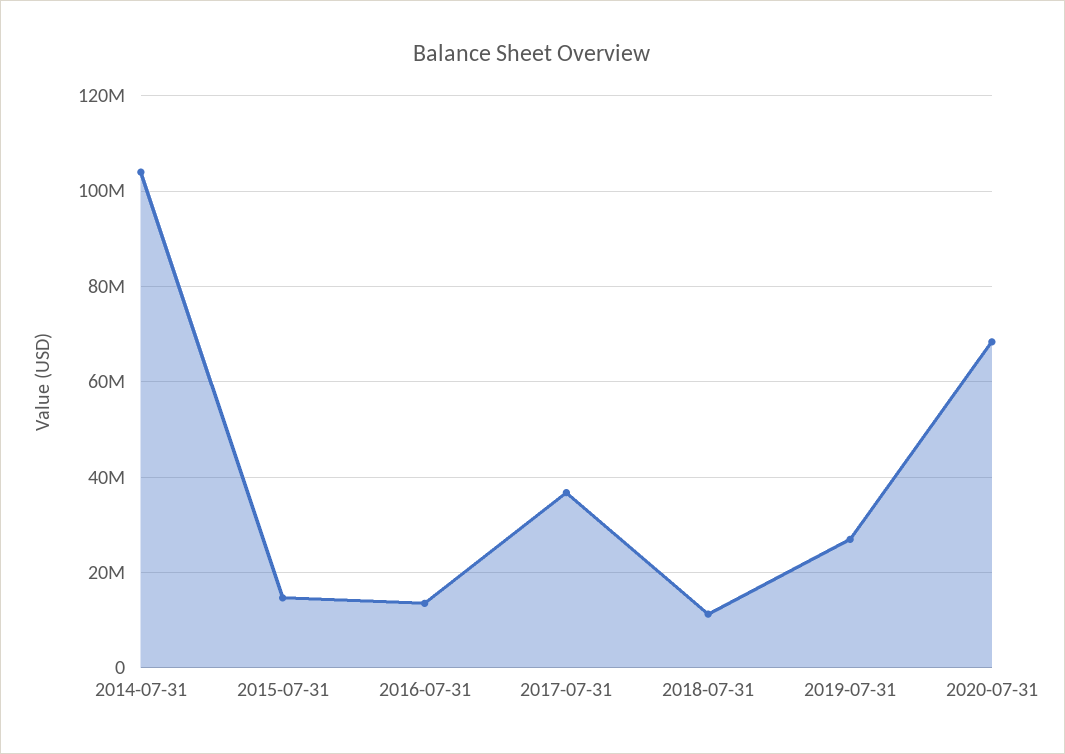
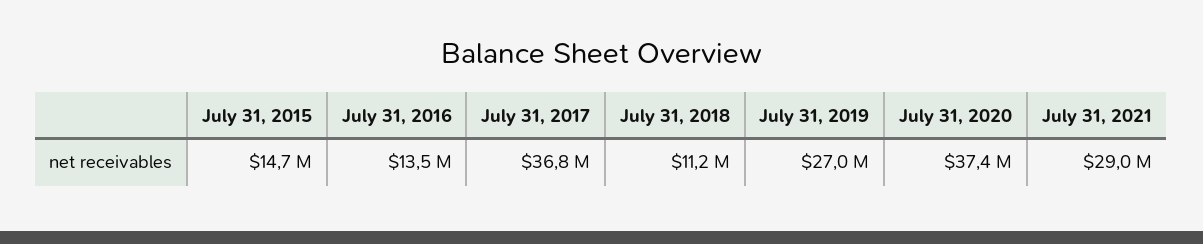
2014-07-31: 104000000 -> none
2020-07-31: 68000000 -> 37400000
July 31, 2021: none -> 29000000

